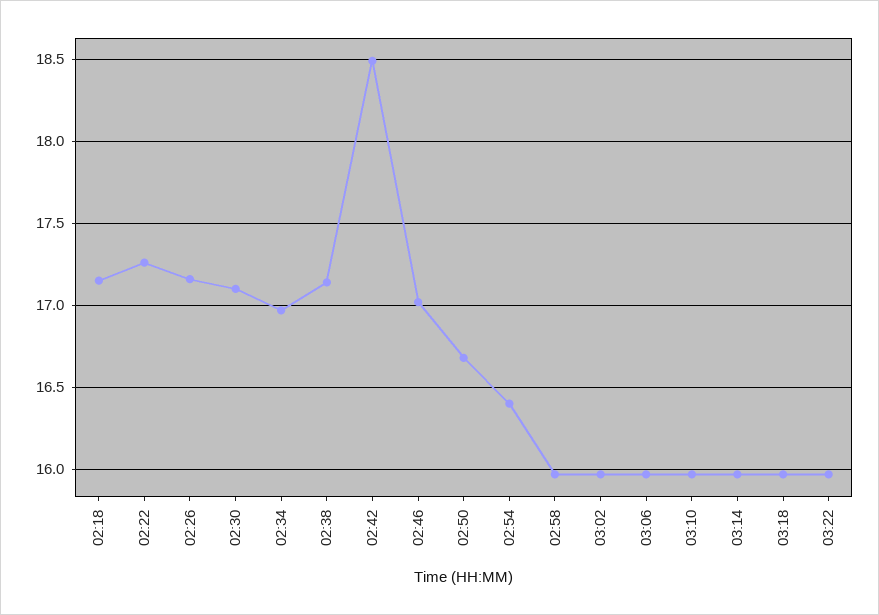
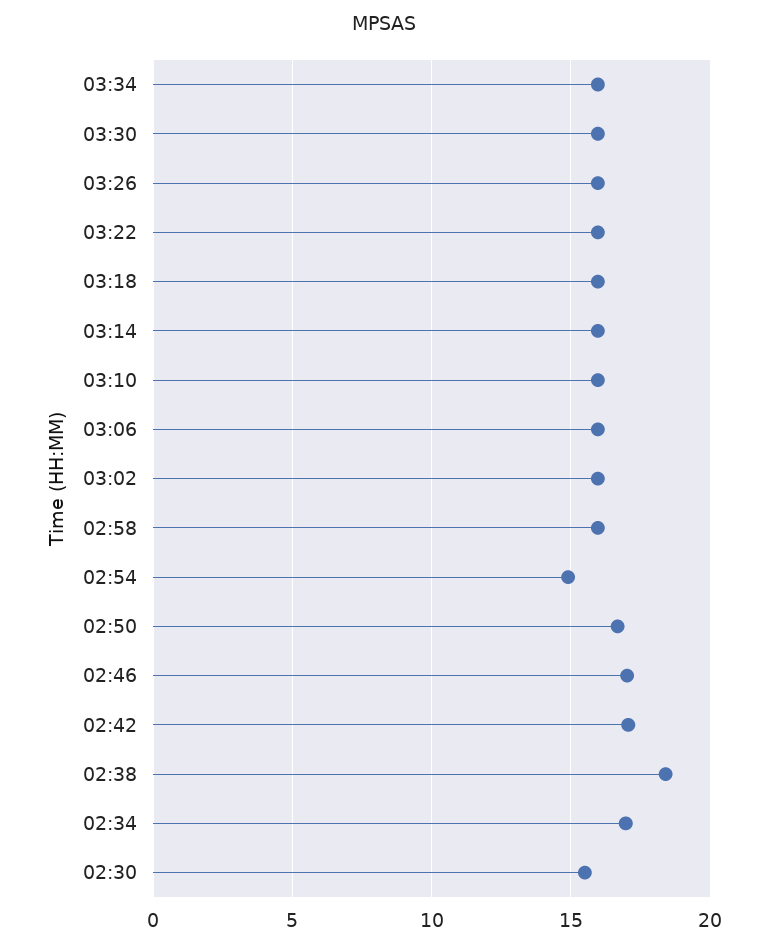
02:18: 17.15 -> none
02:22: 17.25 -> none
02:26: 17.15 -> none
02:30: 17.1 -> 15.5
02:38: 17.15 -> 18.5
02:42: 18.5 -> 17
02:54: 16.4 -> 15
03:34: none -> 16
03:30: none -> 16
03:26: none -> 16

